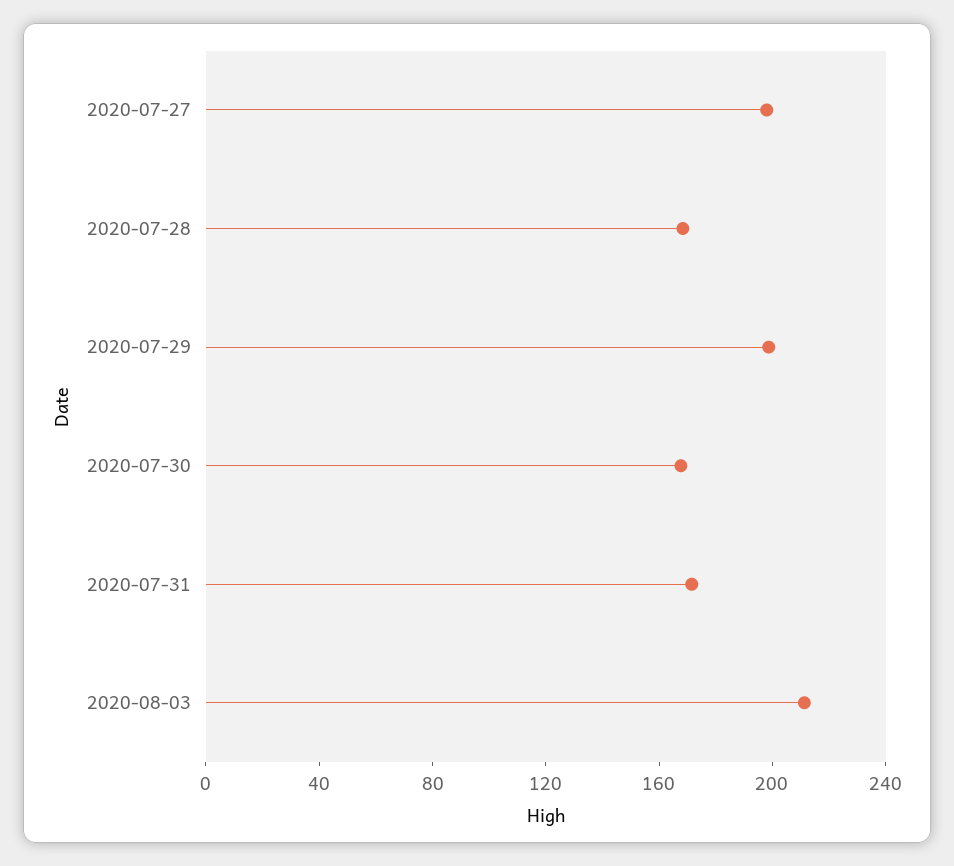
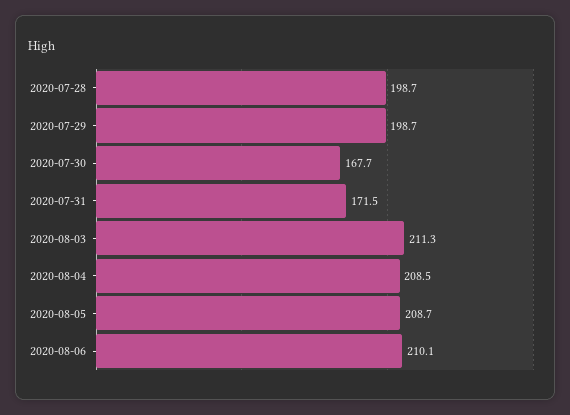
2020-07-27: 200 -> none
2020-07-28: 170 -> 198.7
2020-08-04: none -> 208.5
2020-08-05: none -> 208.7
2020-08-06: none -> 210.1

